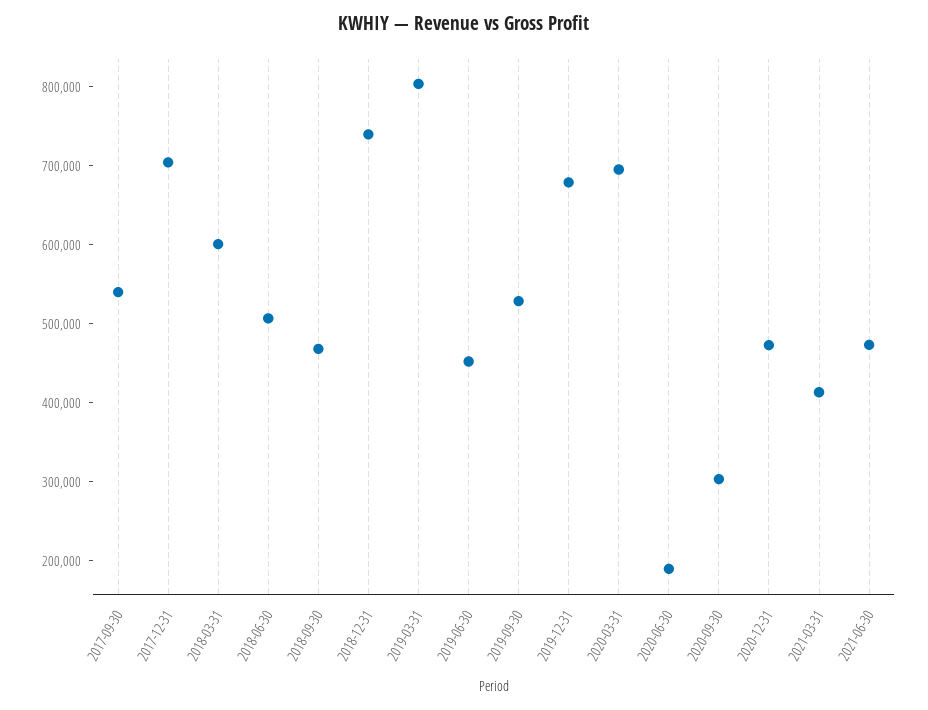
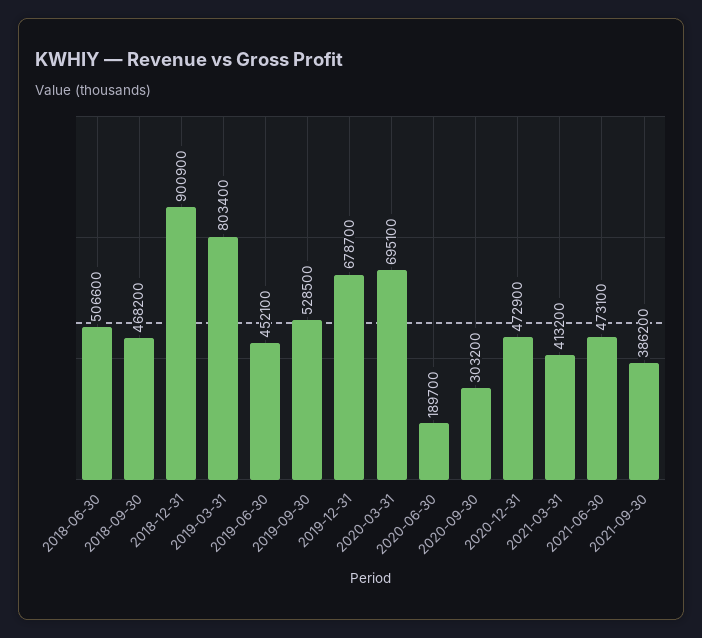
2017-09-30: 540000 -> none
2017-12-31: 700000 -> none
2018-03-31: 600000 -> none
2018-12-31: 740000 -> 900900
2021-09-30: none -> 386200

